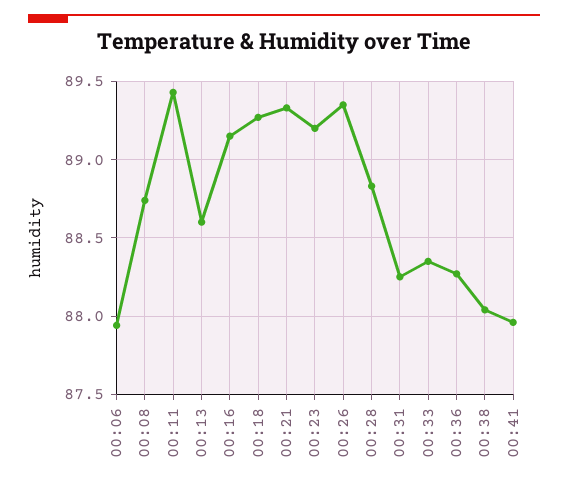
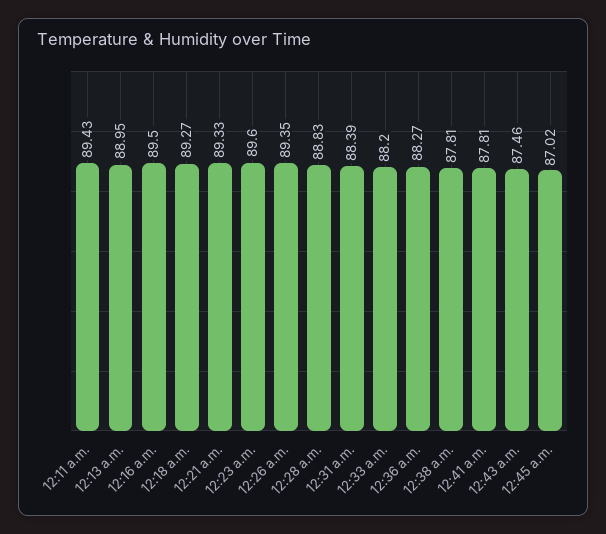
00:06: 87.95 -> none
00:08: 88.75 -> none
00:13: 88.6 -> 88.95
00:16: 89.15 -> 89.5
00:23: 89.2 -> 89.6
00:31: 88.25 -> 88.39
00:33: 88.35 -> 88.2
00:38: 88.05 -> 87.81
00:41: 87.95 -> 87.81
12:43 a.m.: none -> 87.46
12:45 a.m.: none -> 87.02

